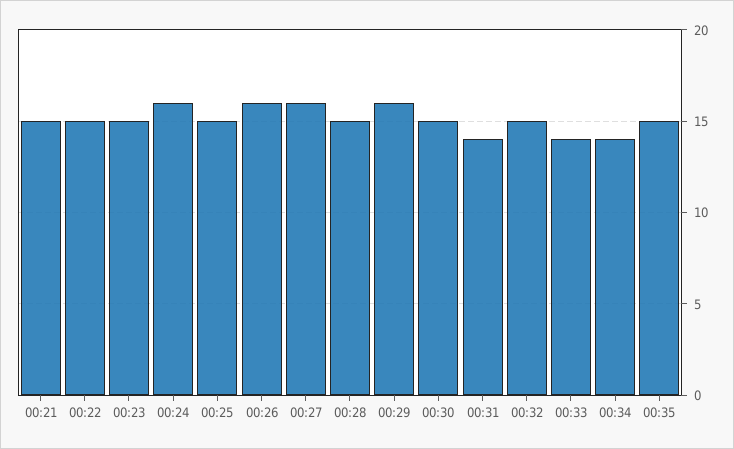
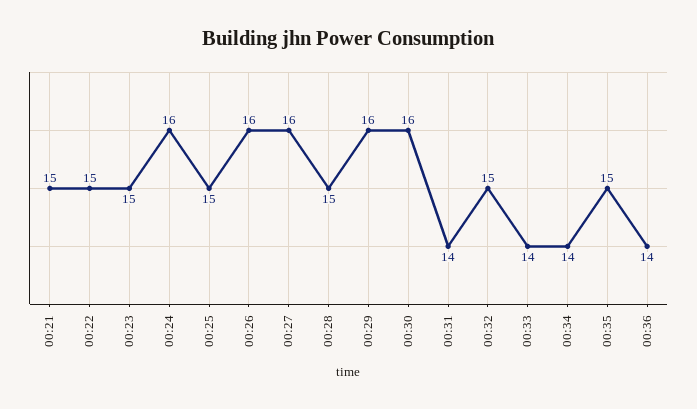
00:30: 15 -> 16
00:36: none -> 14

